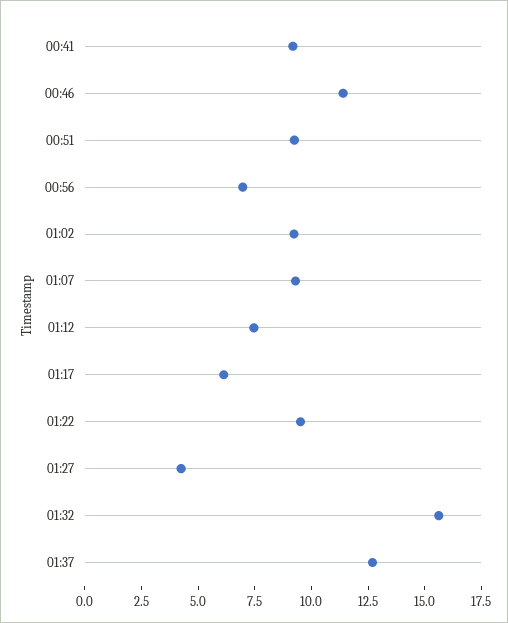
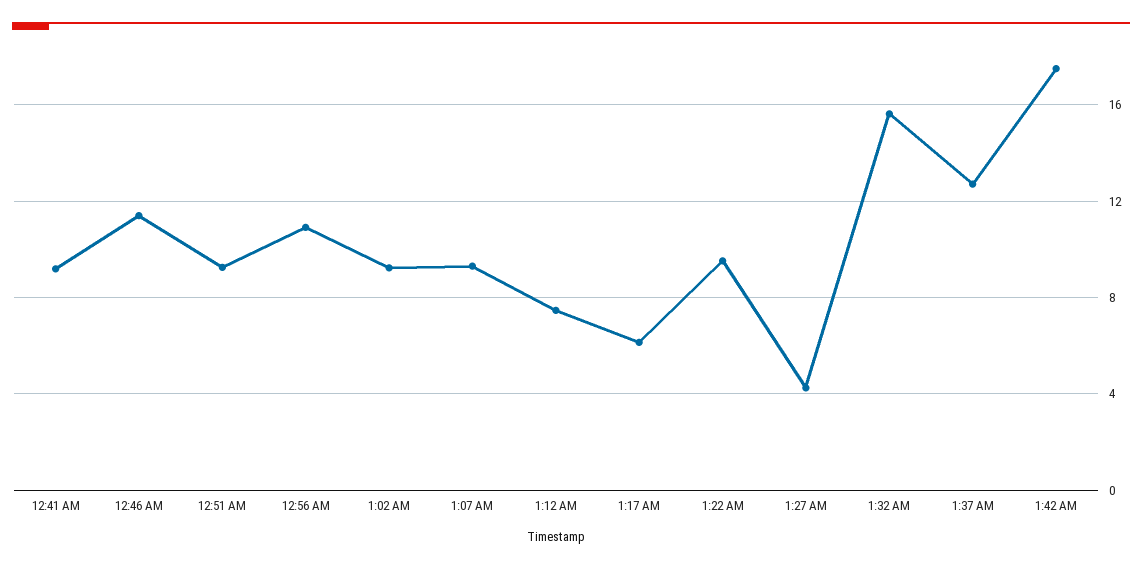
00:56: 7 -> 11
1:42 AM: none -> 17.5

